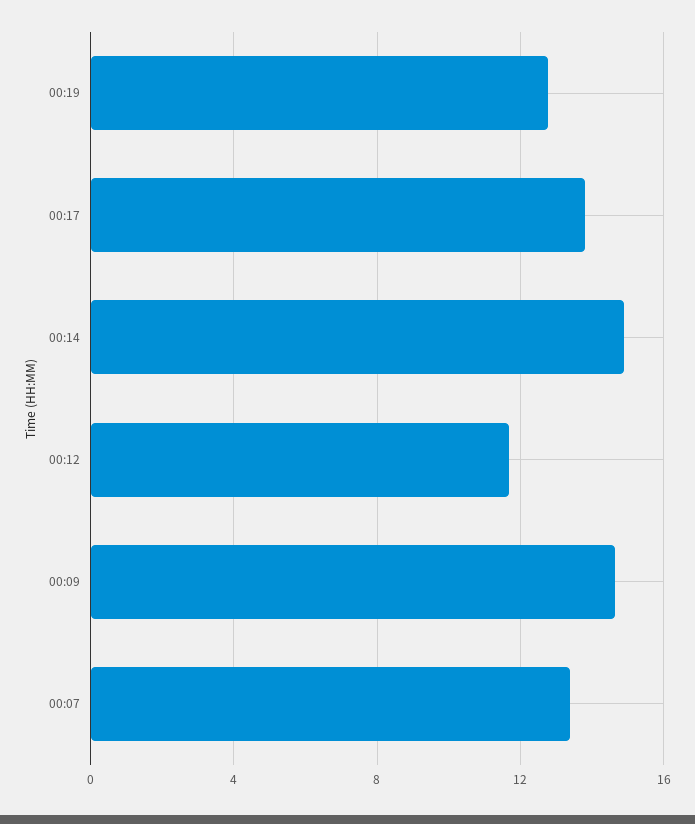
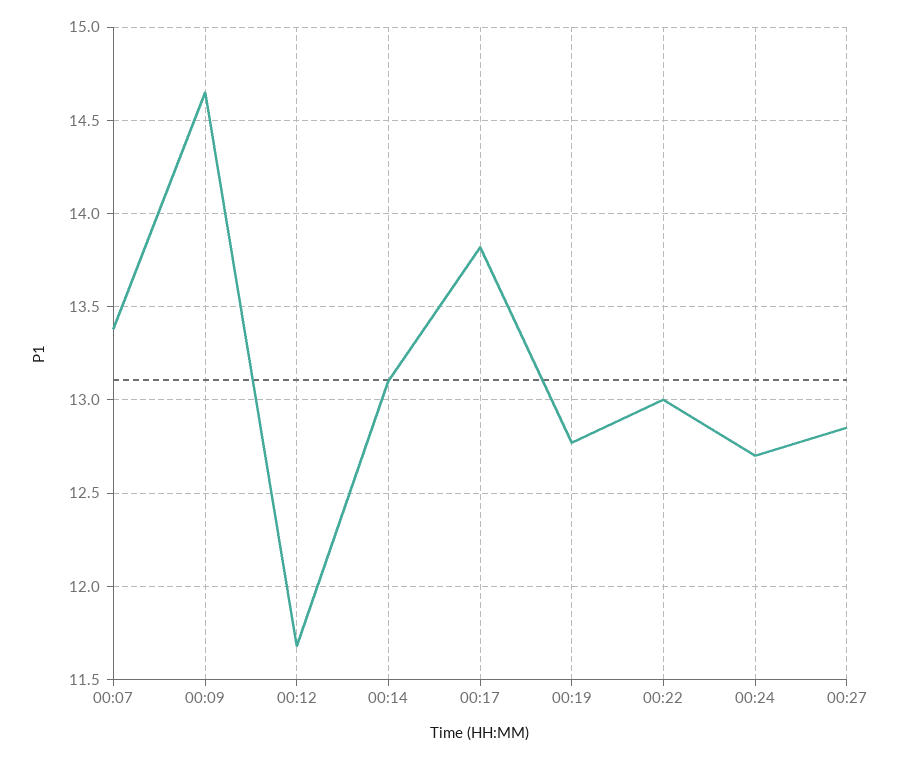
00:14: 15 -> 13.1
00:22: none -> 13
00:24: none -> 12.7
00:27: none -> 12.85

